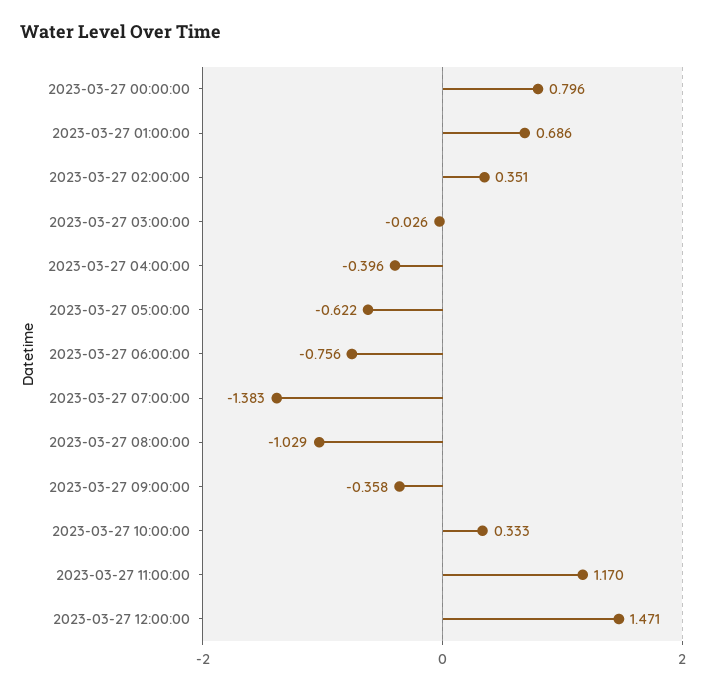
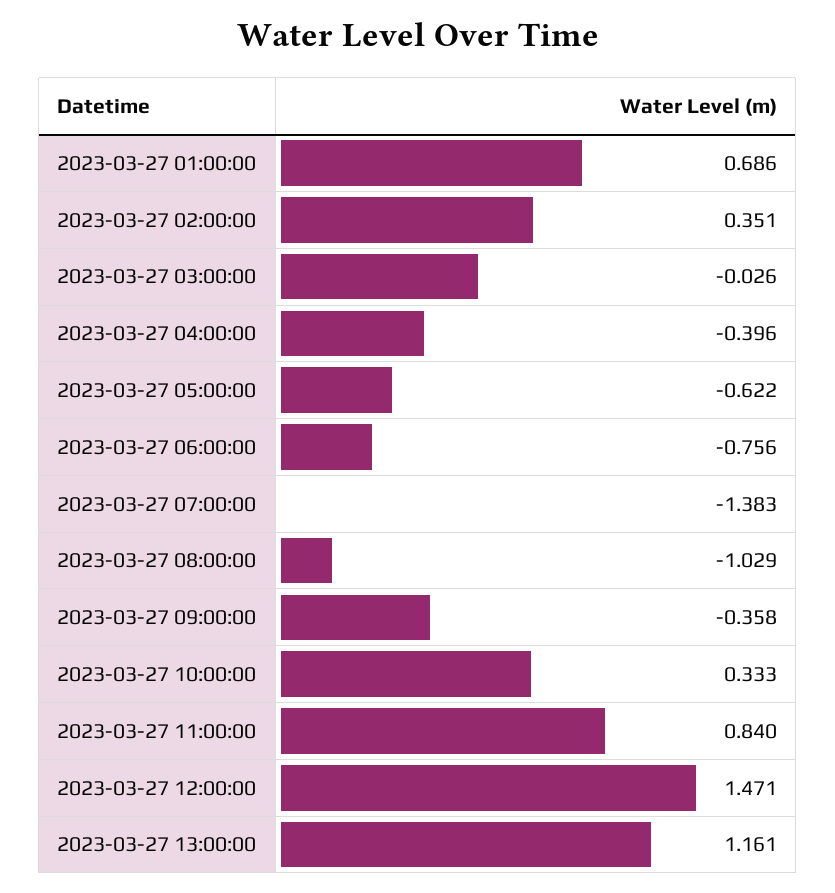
2023-03-27 00:00:00: 0.796 -> none
2023-03-27 11:00:00: 1.17 -> 0.84
2023-03-27 13:00:00: none -> 1.161

